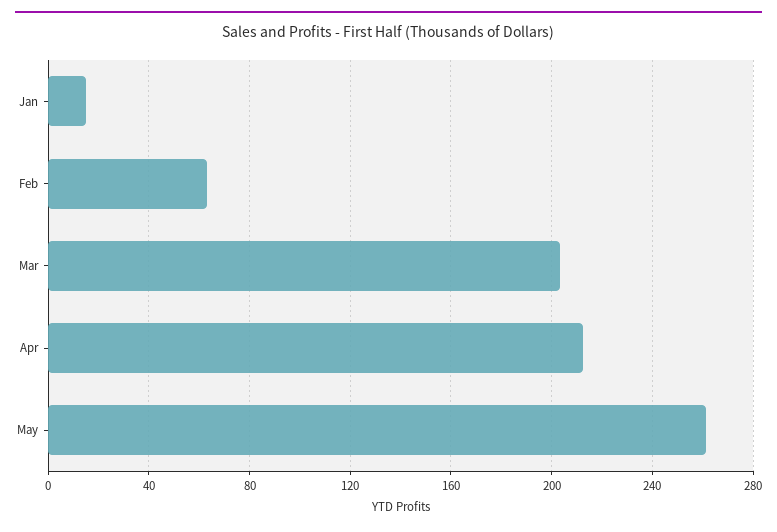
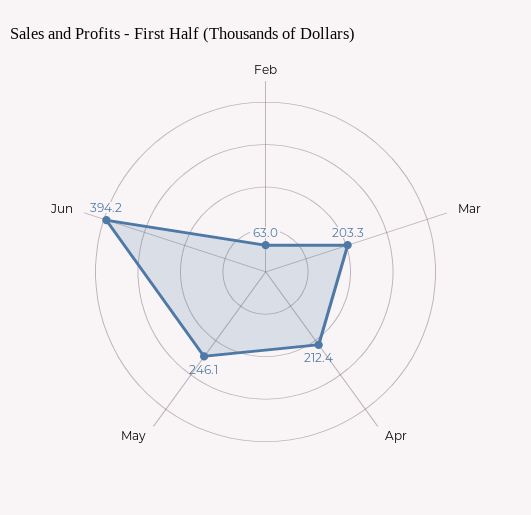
Jan: 15 -> none
May: 260 -> 246.1
Jun: none -> 394.2

